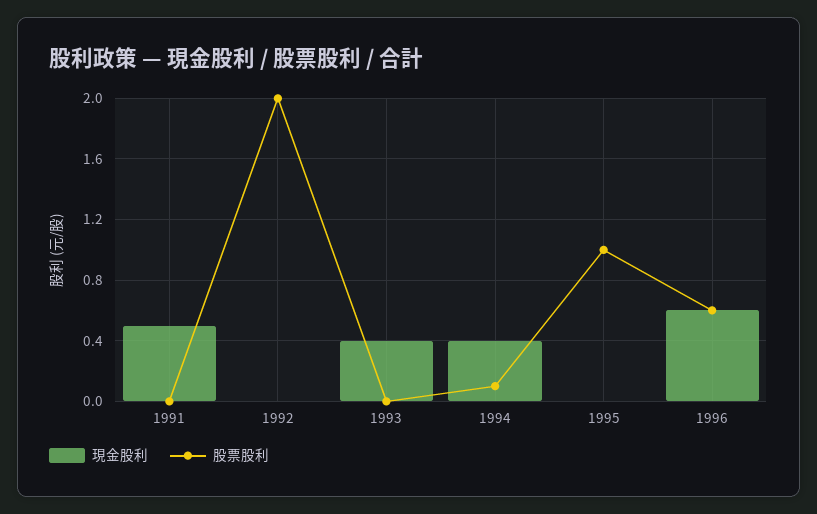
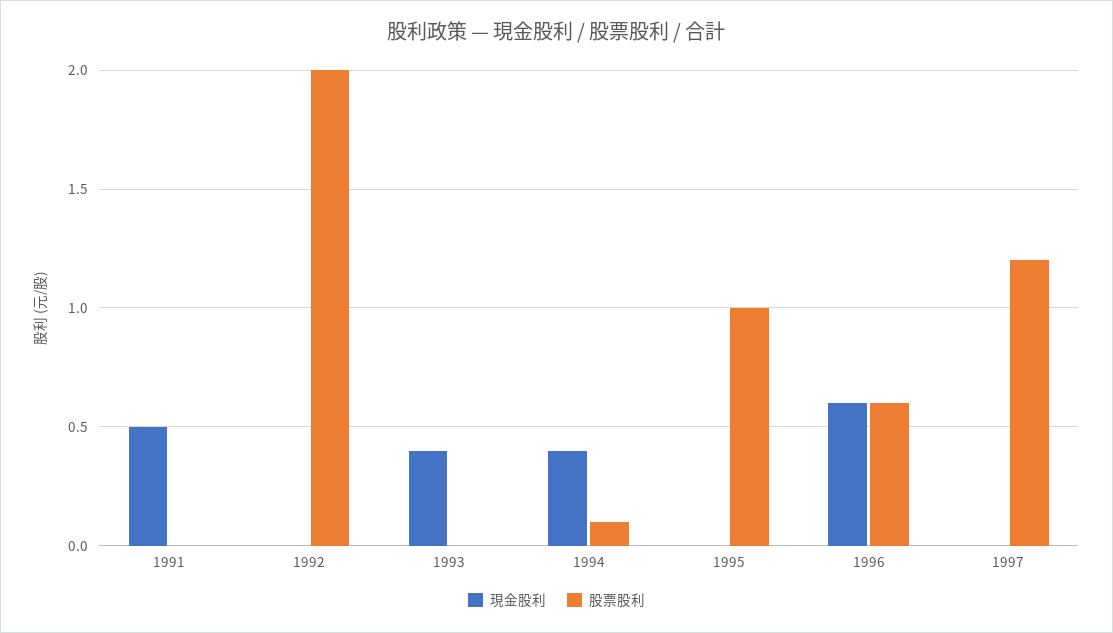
現金股利, 1997: none -> 0
股票股利, 1997: none -> 1.2

